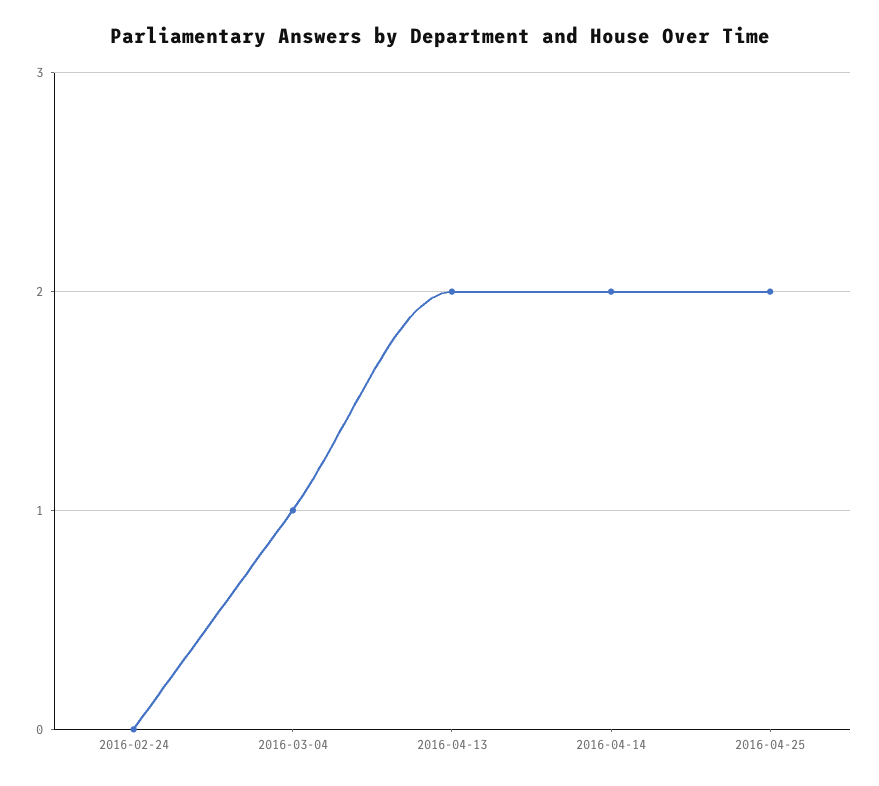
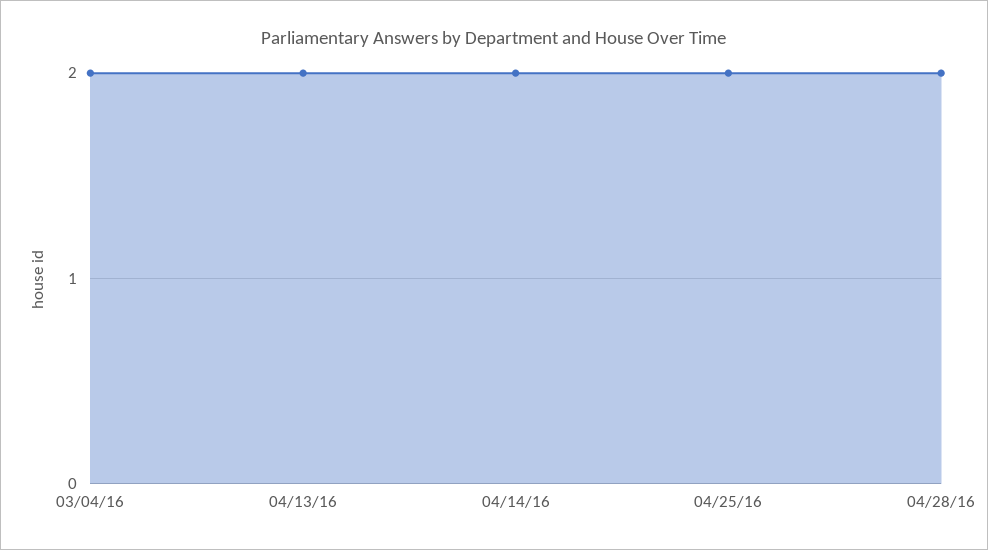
2016-02-24: 0 -> none
2016-03-04: 1 -> 2
04/28/16: none -> 2

